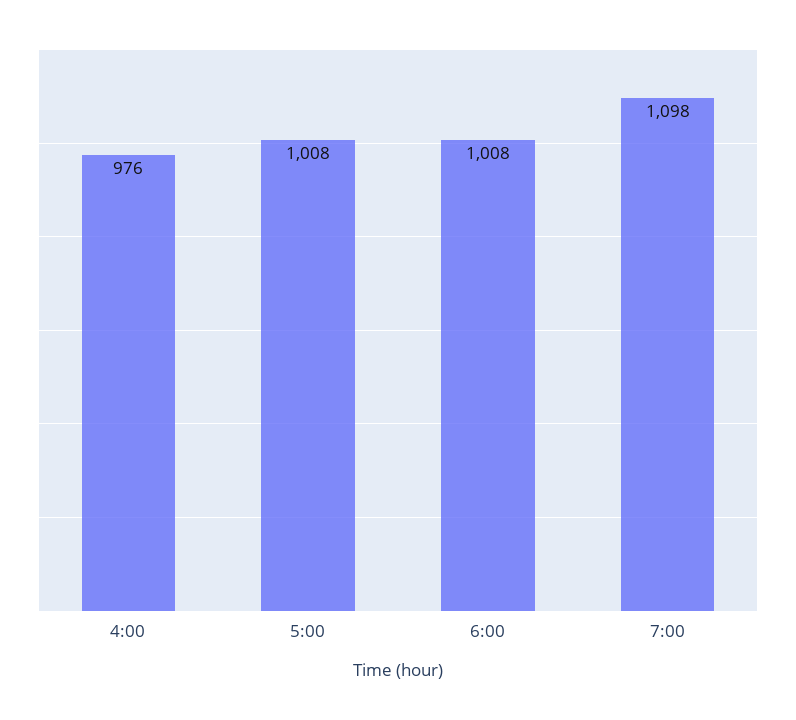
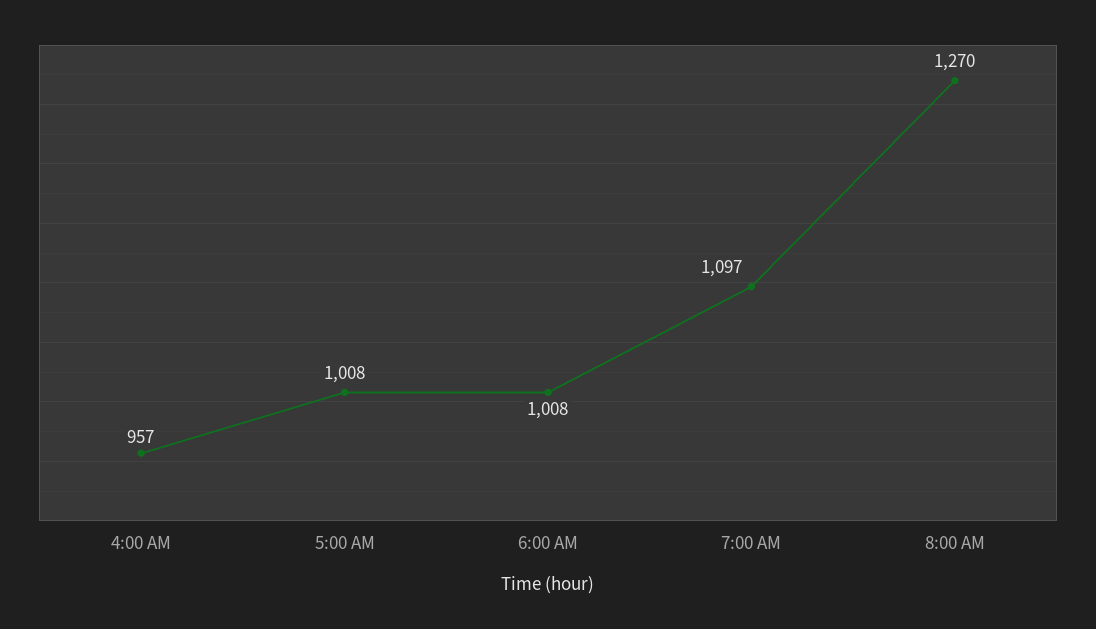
4:00: 976 -> 957
7:00: 1098 -> 1097
8:00 AM: none -> 1270

